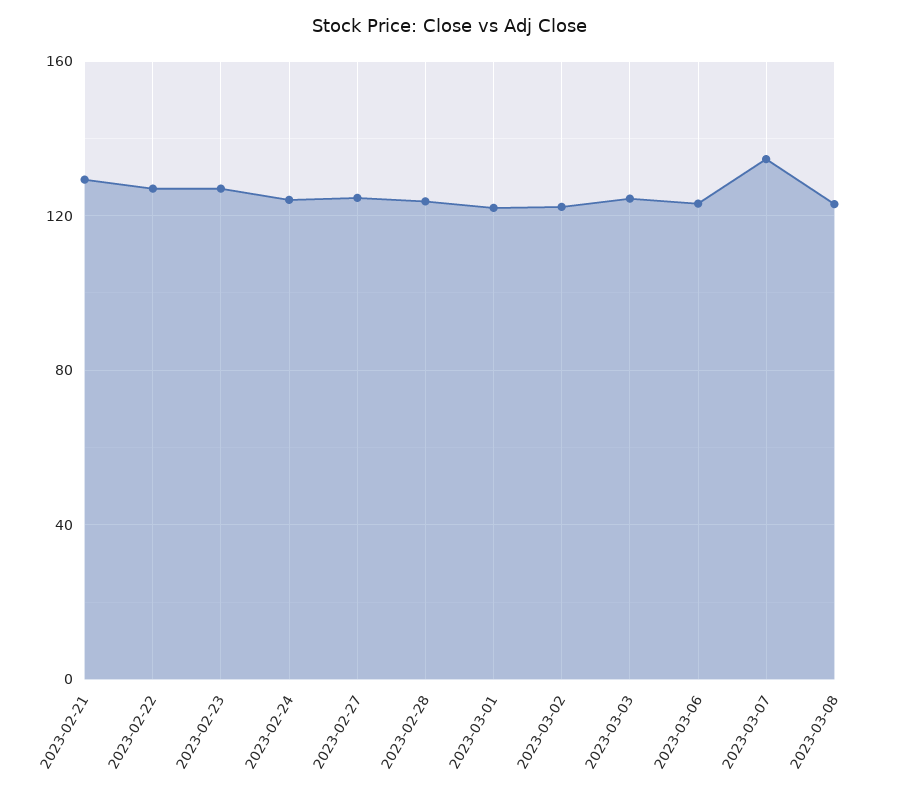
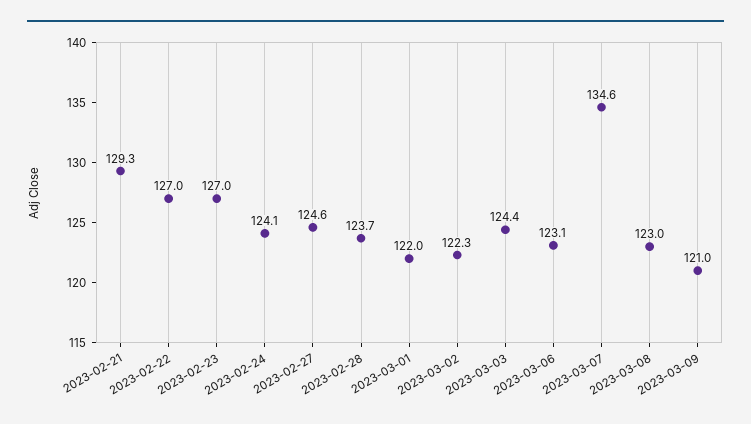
2023-03-09: none -> 121

